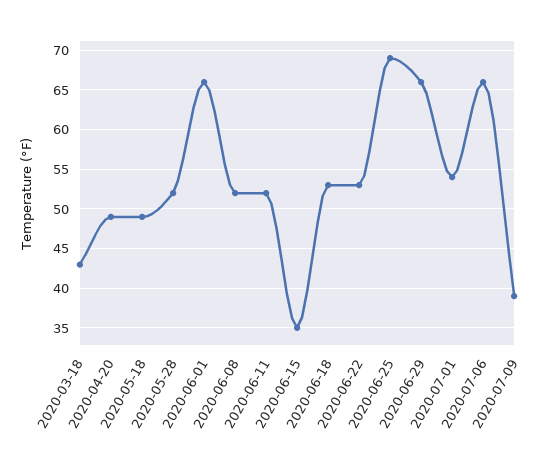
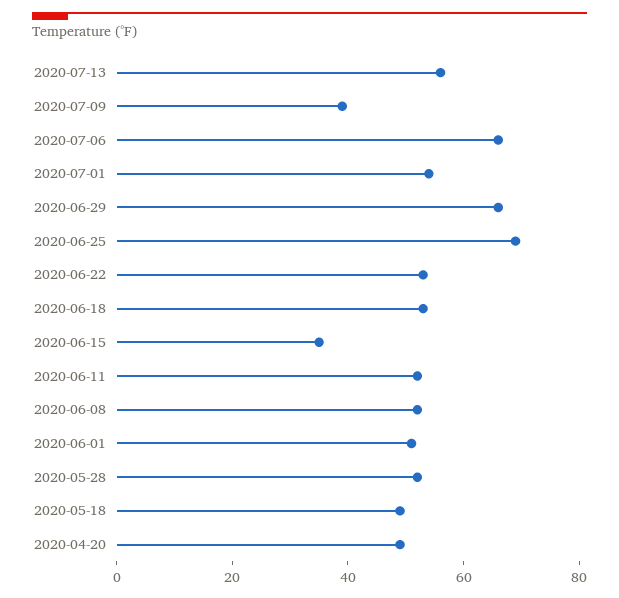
2020-03-18: 43 -> none
2020-06-01: 66 -> 50
2020-07-13: none -> 55

